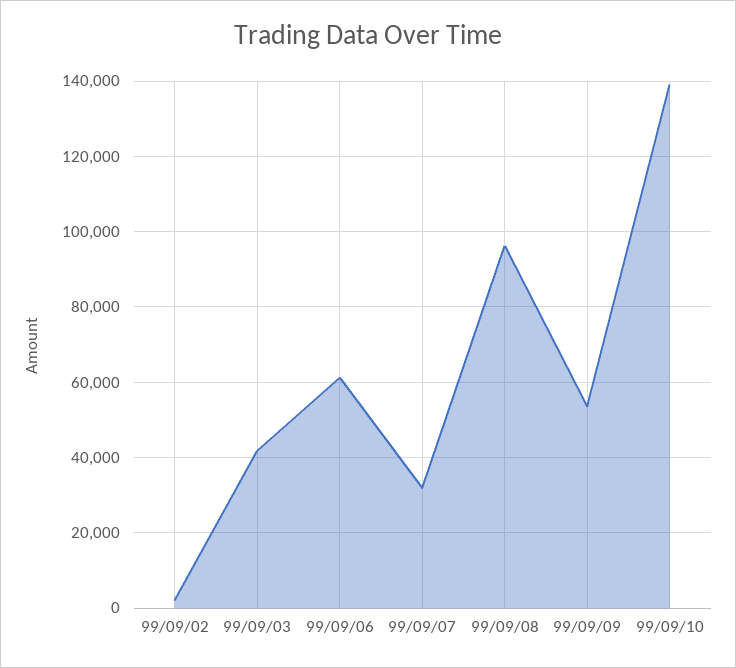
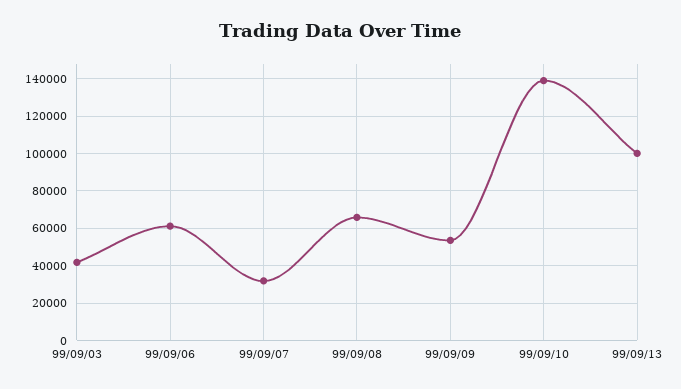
99/09/02: 2000 -> none
99/09/08: 96000 -> 65000
99/09/13: none -> 100000

